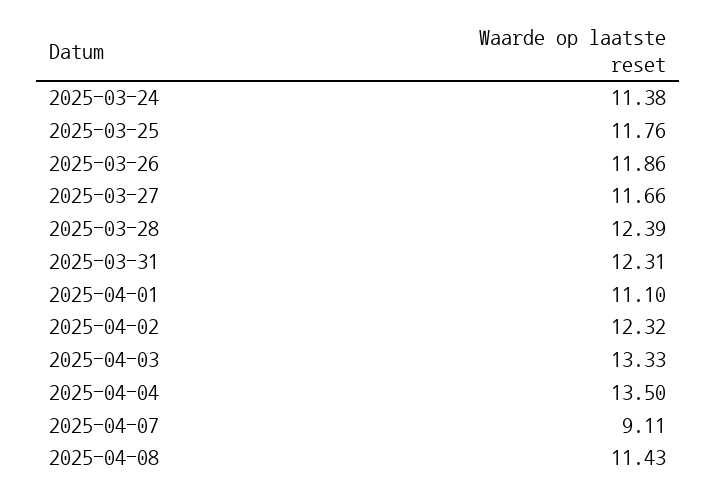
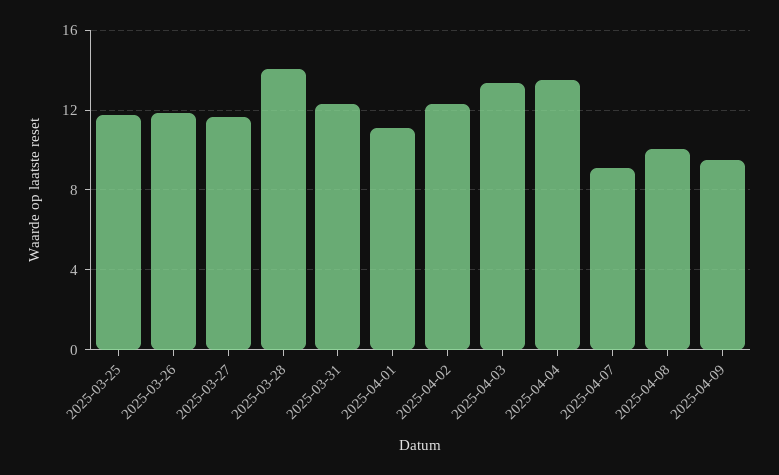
2025-03-24: 11.38 -> none
2025-03-28: 12.39 -> 14
2025-04-08: 11.43 -> 10
2025-04-09: none -> 9.5

